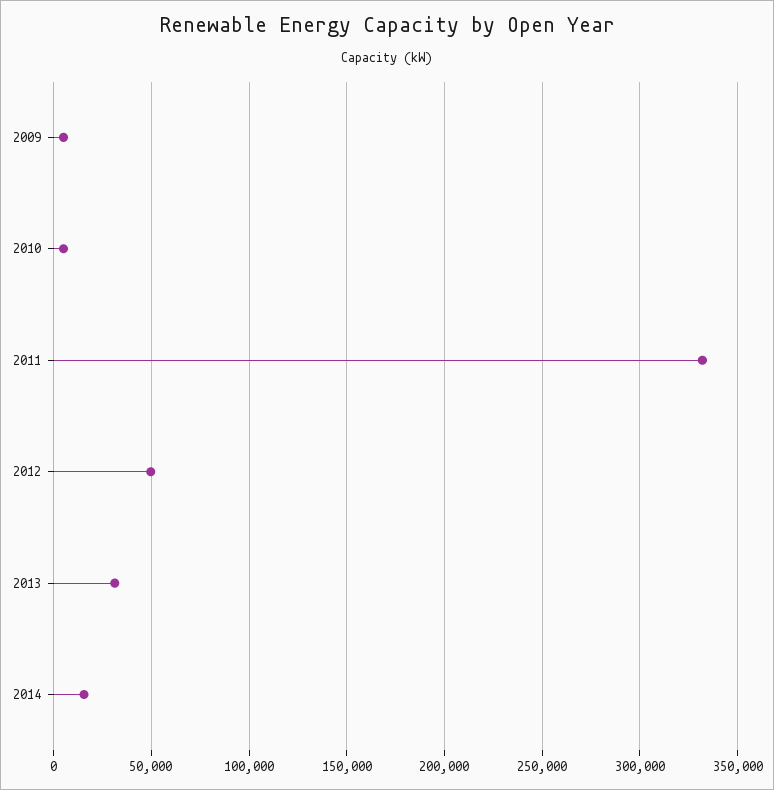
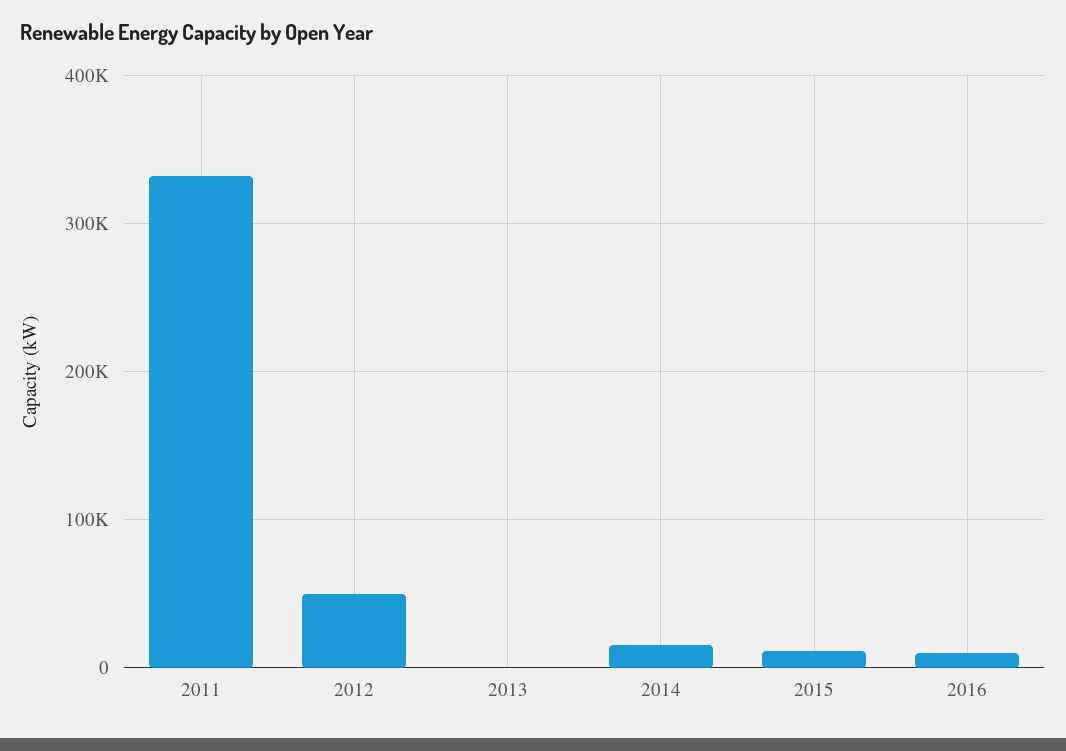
2009: 5000 -> none
2010: 5000 -> none
2013: 30000 -> 0
2015: none -> 10000
2016: none -> 10000

